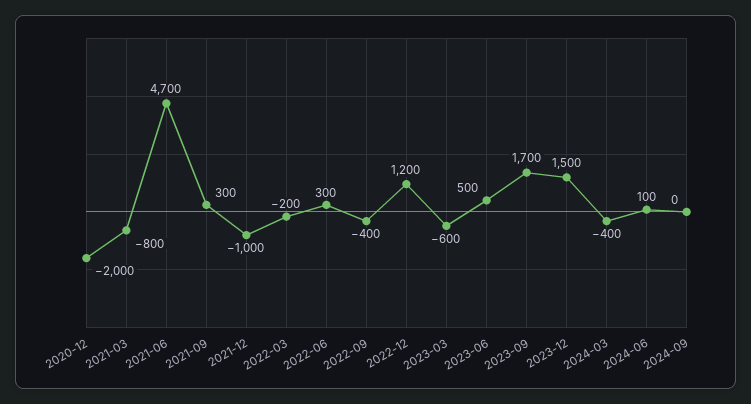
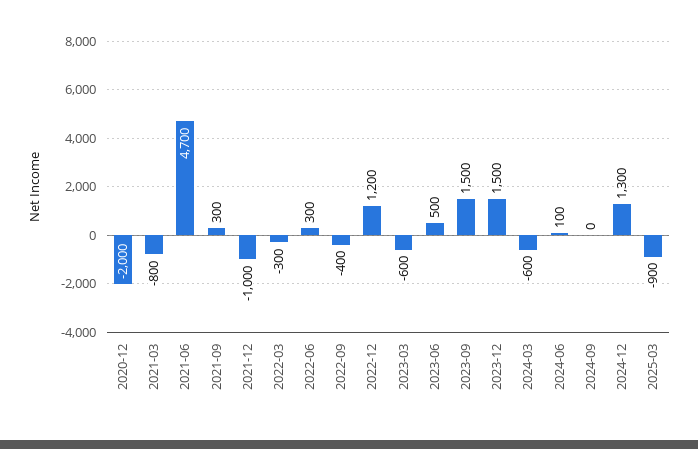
2022-03: -200 -> -300
2023-09: 1700 -> 1500
2024-03: -400 -> -600
2024-12: none -> 1300
2025-03: none -> -900

